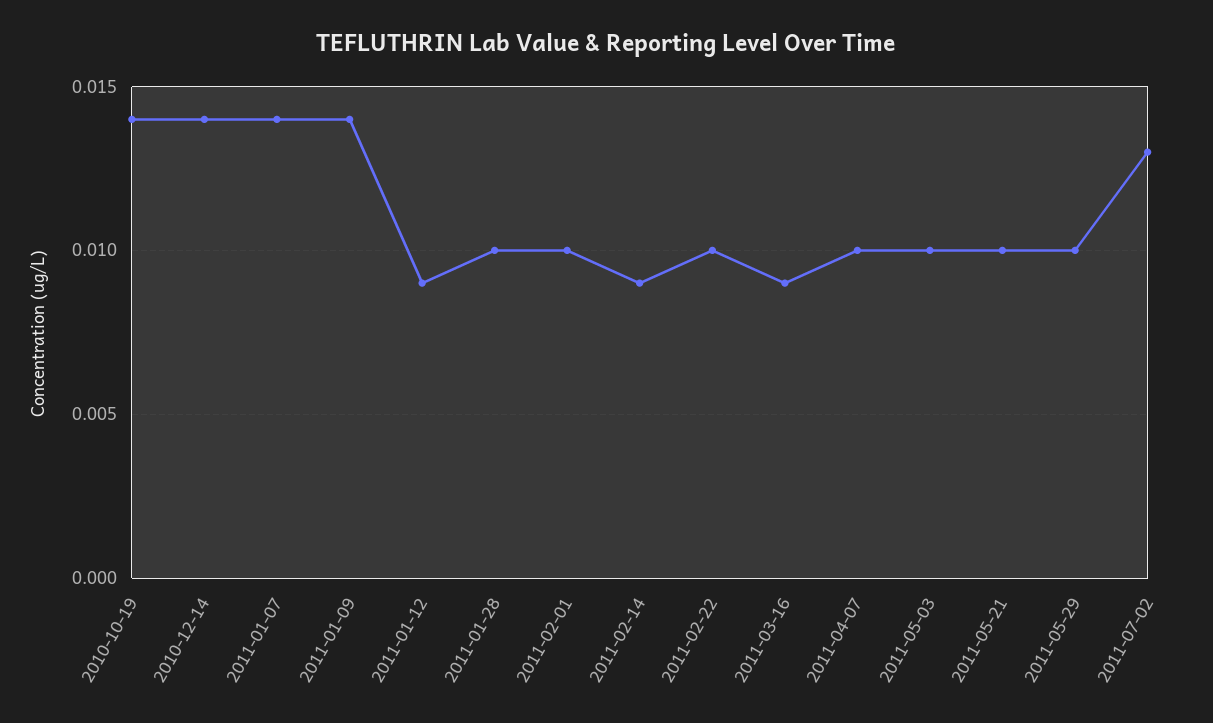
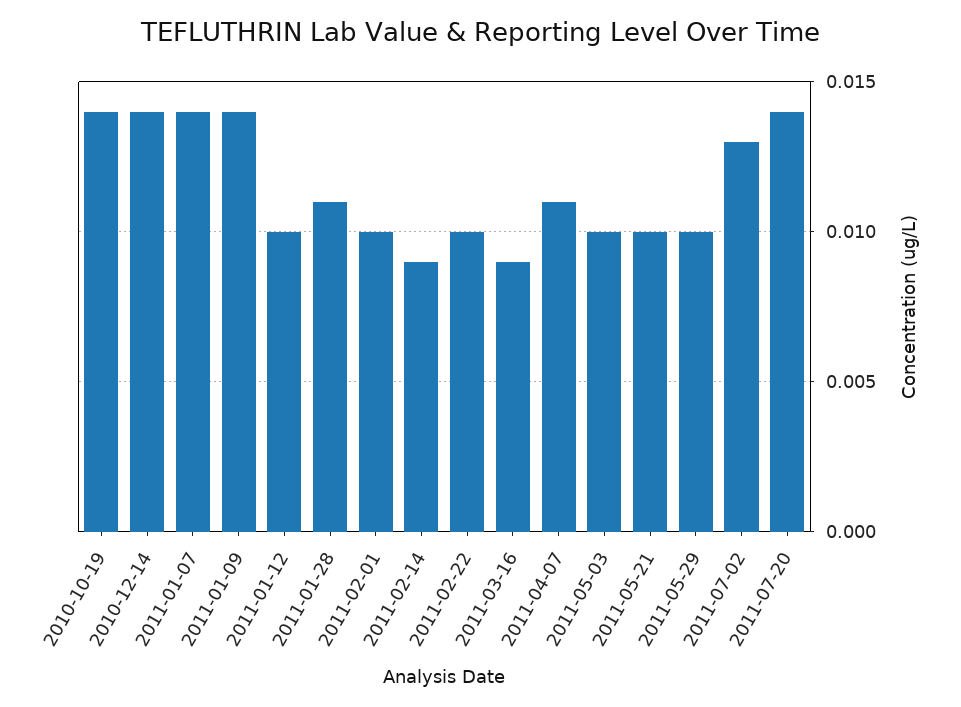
2011-01-12: 0.009 -> 0.01
2011-01-28: 0.01 -> 0.011
2011-04-07: 0.01 -> 0.011
2011-07-20: none -> 0.014

